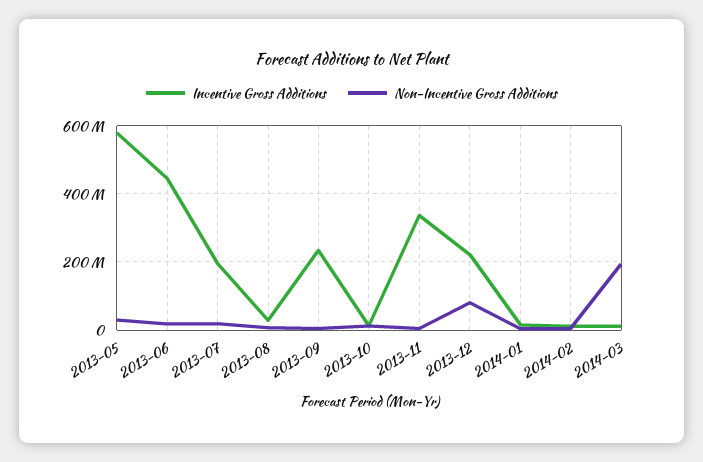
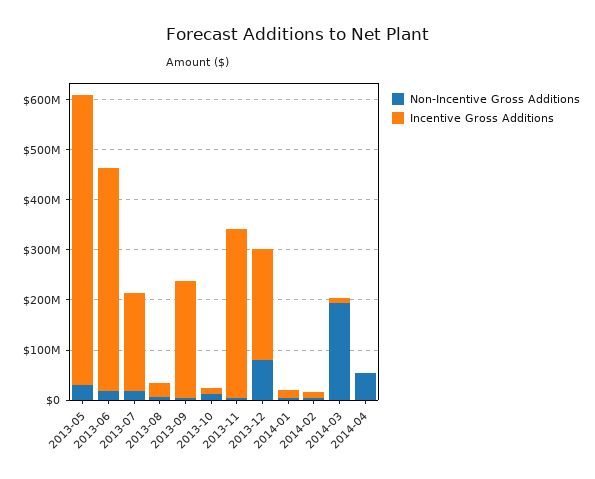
Non-Incentive Gross Additions, 2014-04: none -> 60000000
Incentive Gross Additions, 2014-04: none -> 0

